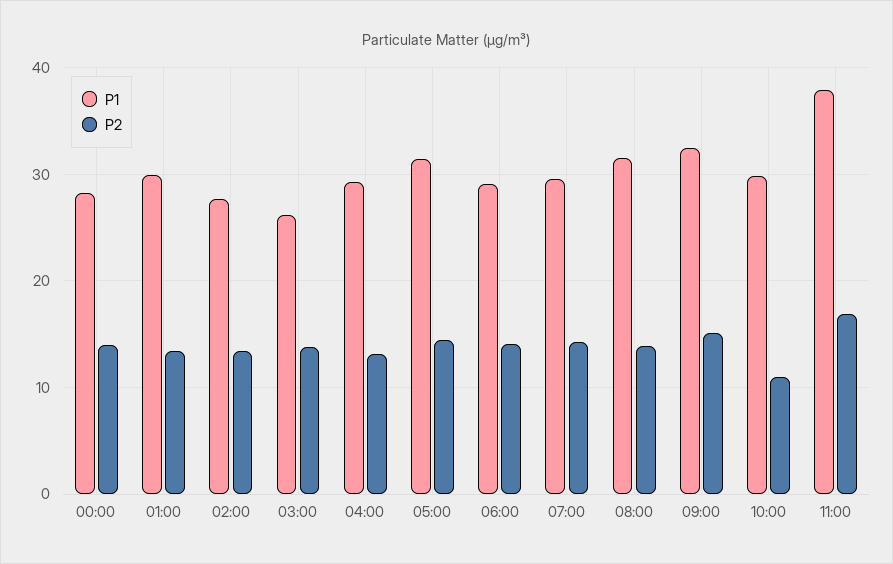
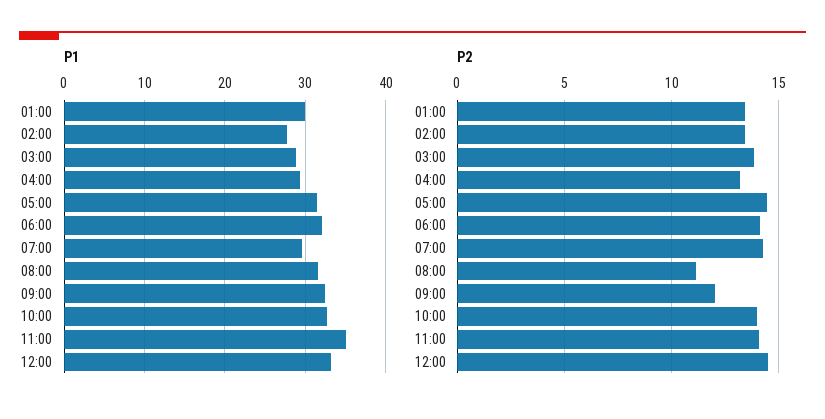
P1, 00:00: 28 -> none
P2, 00:00: 14 -> none
P1, 03:00: 26 -> 29
P1, 06:00: 29 -> 32
P2, 08:00: 14 -> 11
P2, 09:00: 15 -> 12
P1, 10:00: 30 -> 33
P2, 10:00: 11 -> 14
P1, 11:00: 38 -> 35
P2, 11:00: 17 -> 14
P1, 12:00: none -> 33
P2, 12:00: none -> 14.5

